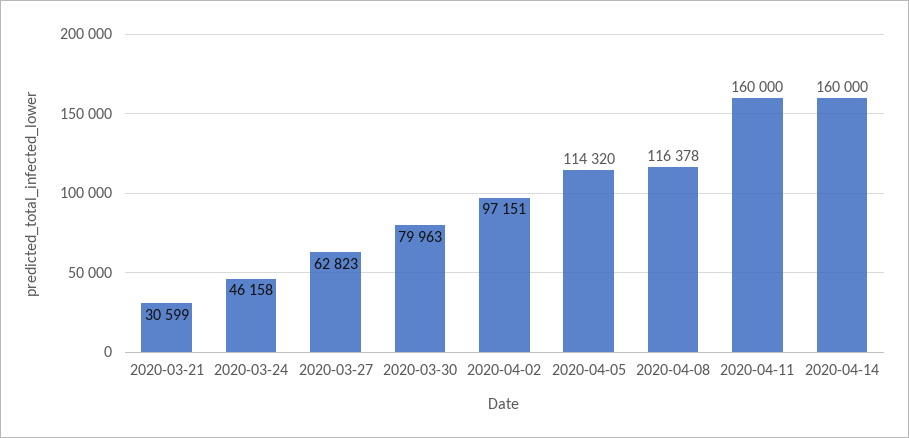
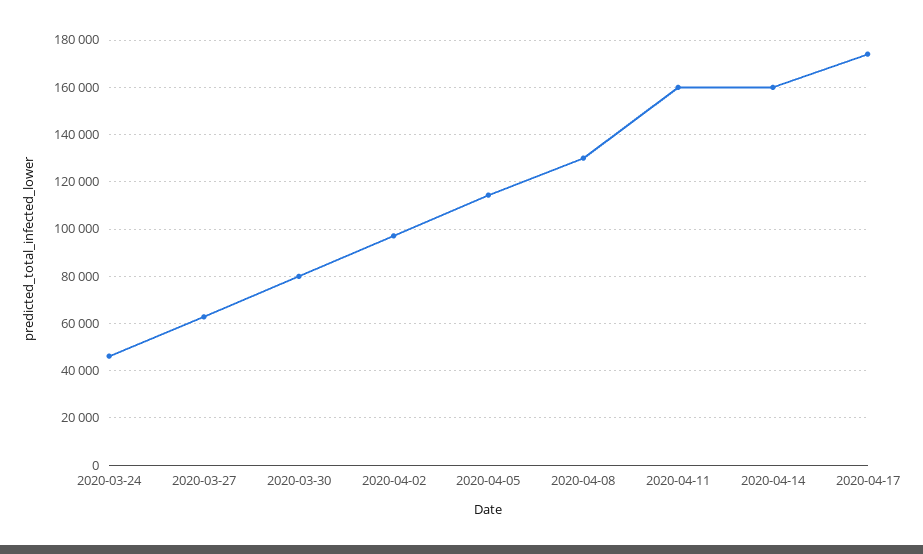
2020-03-21: 30599 -> none
2020-04-08: 116378 -> 130000
2020-04-17: none -> 175000

